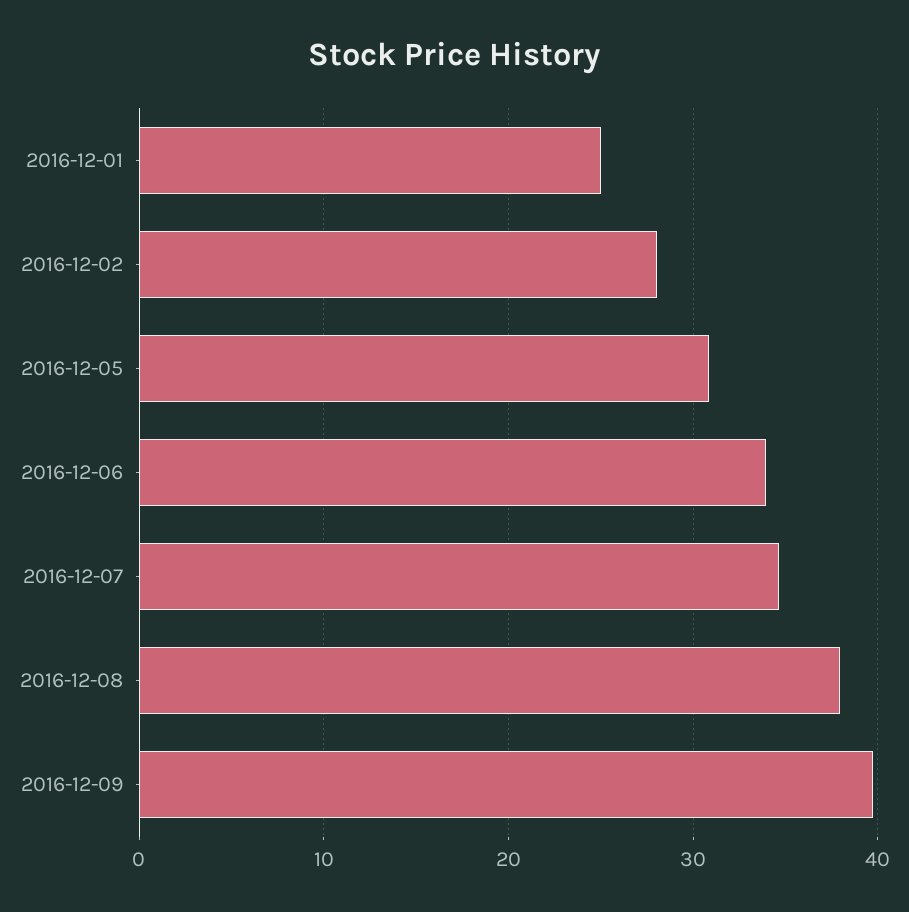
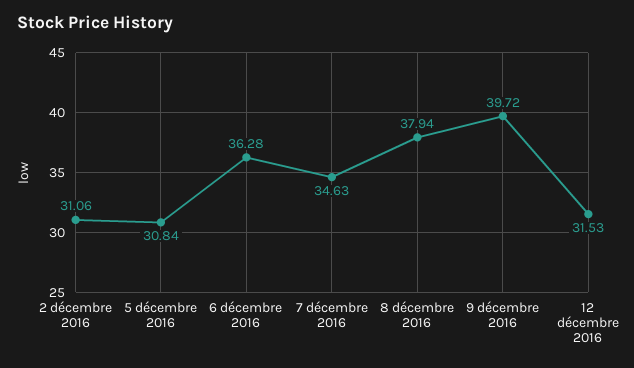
2016-12-01: 25 -> none
2016-12-02: 28 -> 31.06
2016-12-06: 34 -> 36.28
12 décembre 2016: none -> 31.53

